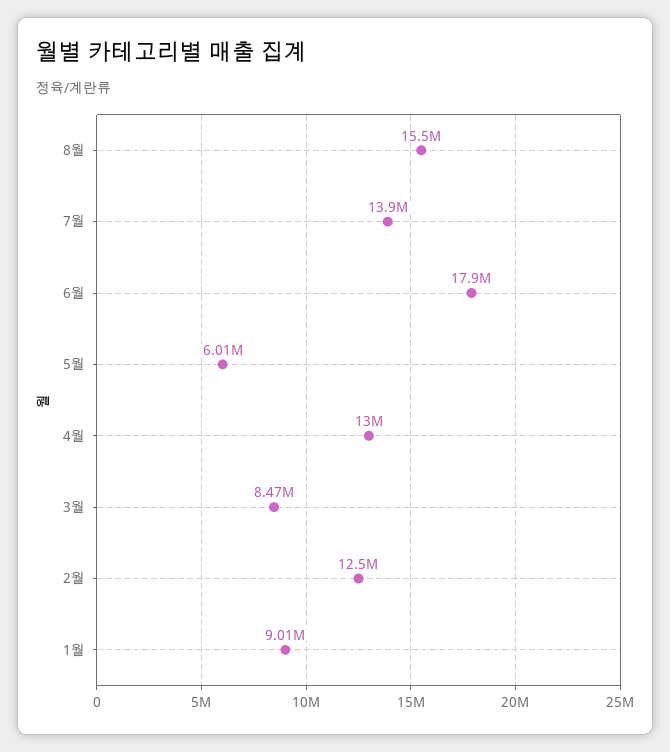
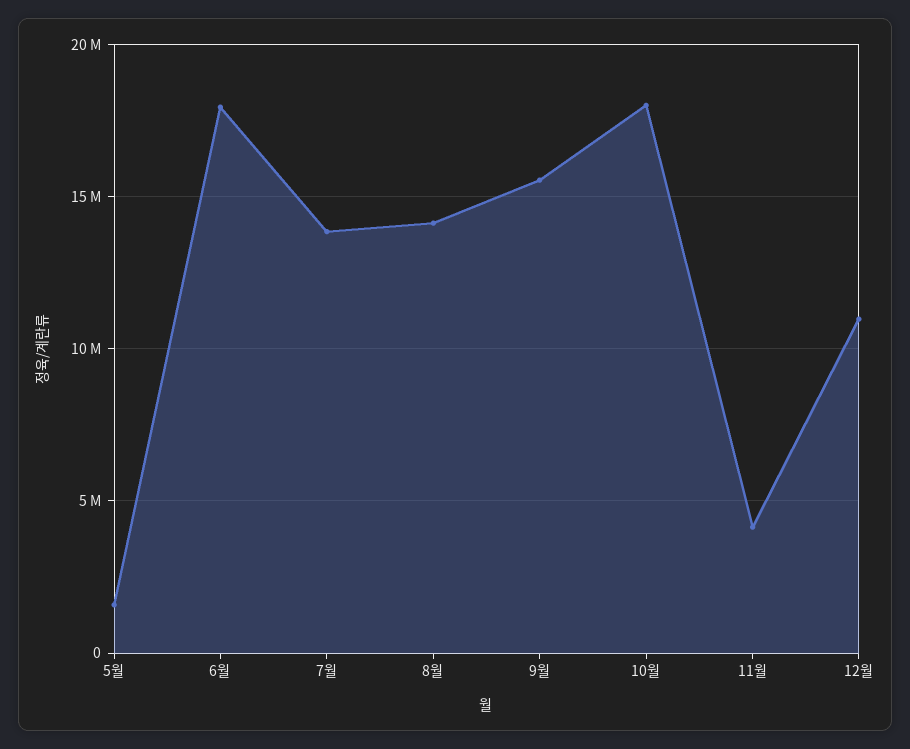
8월: 15500000 -> 14000000
5월: 6010000 -> 1500000
4월: 13000000 -> none
3월: 8470000 -> none
2월: 12500000 -> none
1월: 9010000 -> none
9월: none -> 15500000
10월: none -> 18000000
11월: none -> 4000000
12월: none -> 11000000

